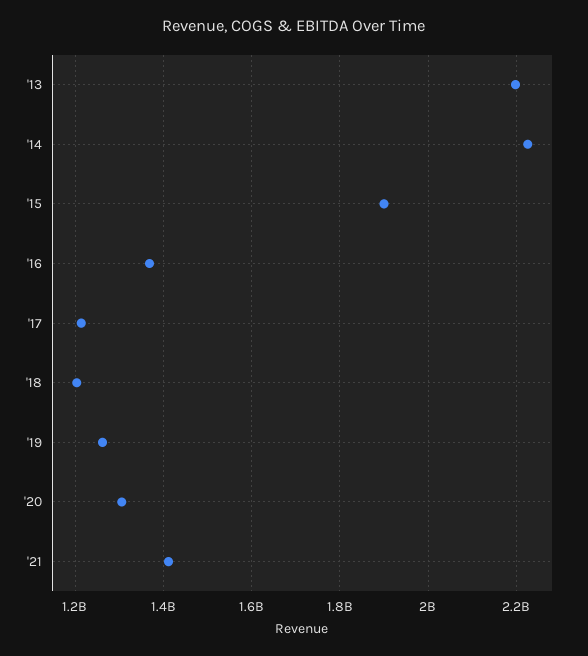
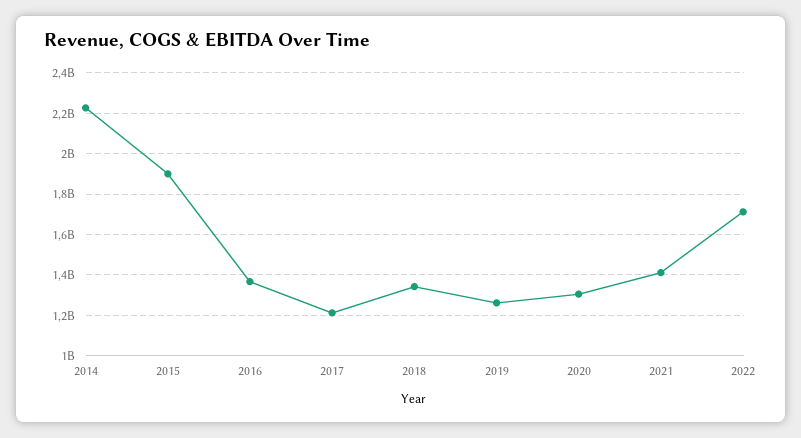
'13: 2200000000 -> none
'18: 1200000000 -> 1350000000
2022: none -> 1700000000

